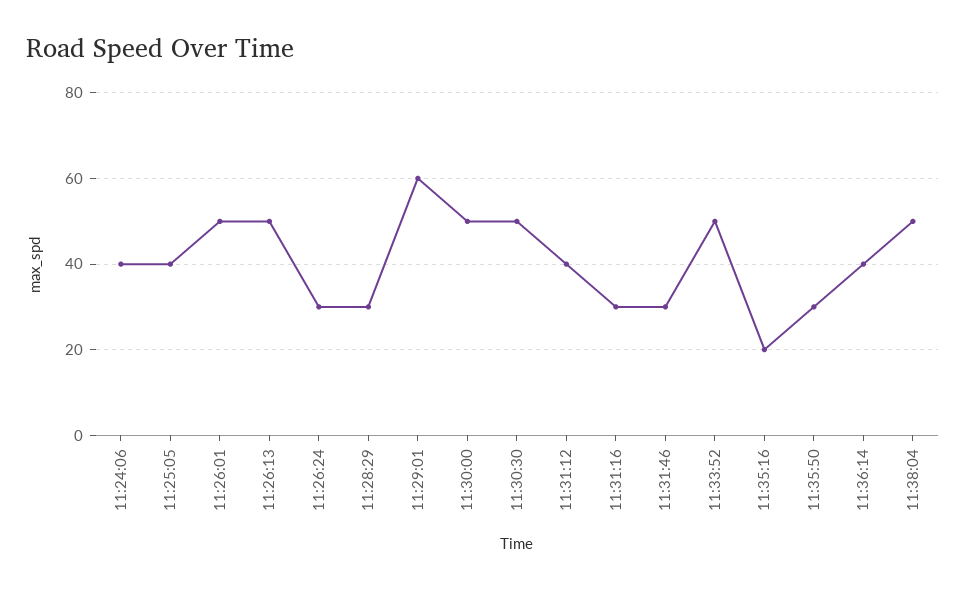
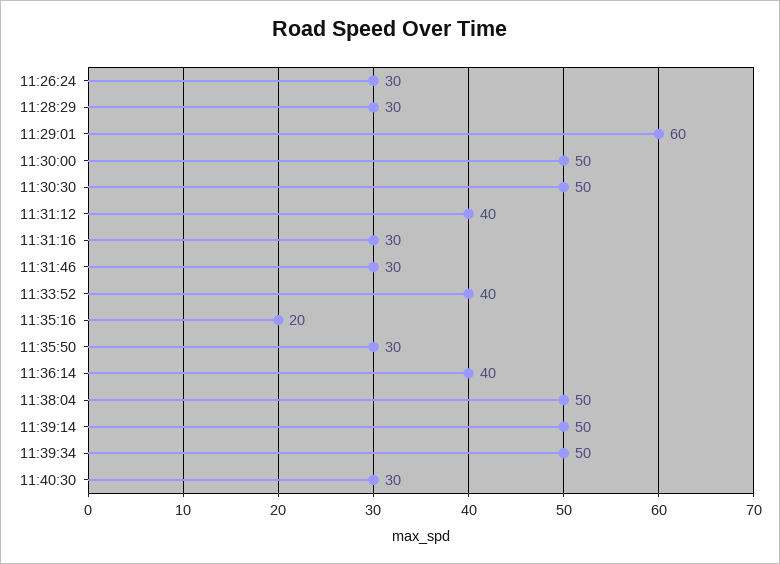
11:24:06: 40 -> none
11:25:05: 40 -> none
11:26:01: 50 -> none
11:26:13: 50 -> none
11:33:52: 50 -> 40
11:39:14: none -> 50
11:39:34: none -> 50
11:40:30: none -> 30

